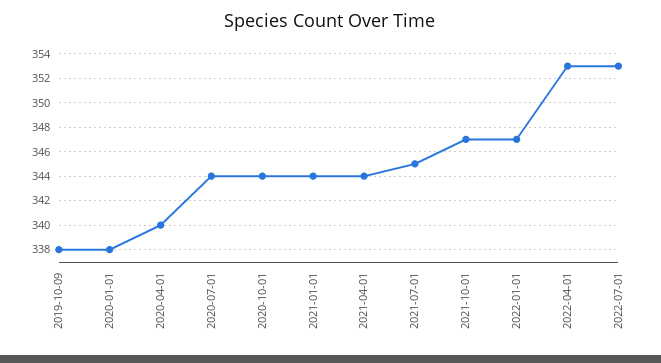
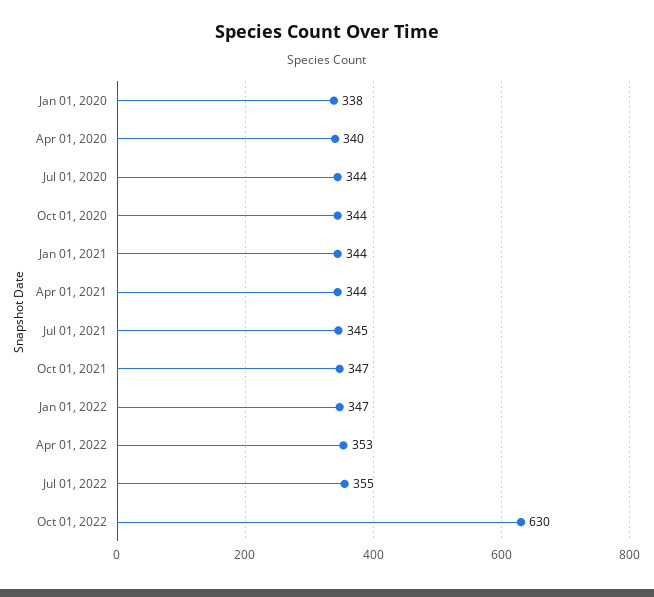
2019-10-09: 338 -> none
2022-07-01: 353 -> 355
Oct 01, 2022: none -> 630

